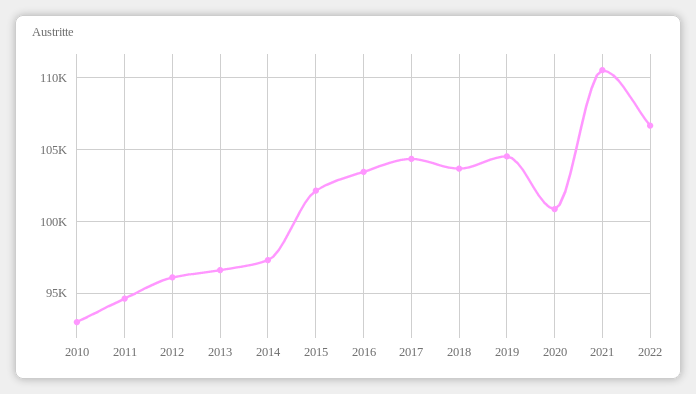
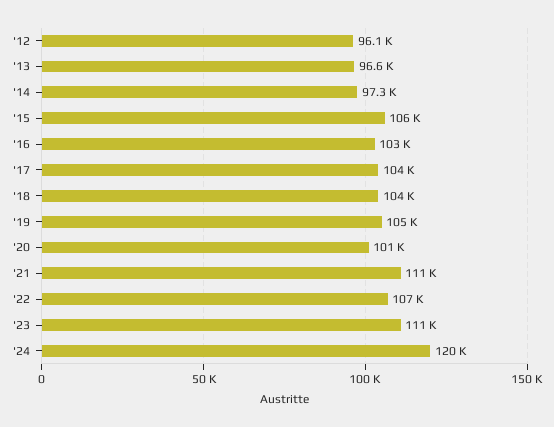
2010: 93000 -> none
2011: 94500 -> none
2015: 102000 -> 106000
'23: none -> 111000
'24: none -> 120000

